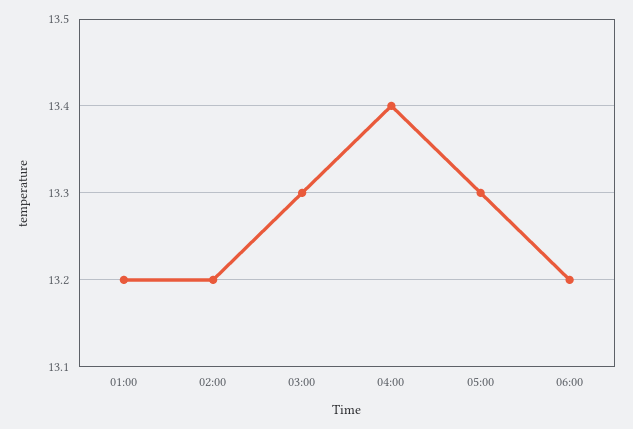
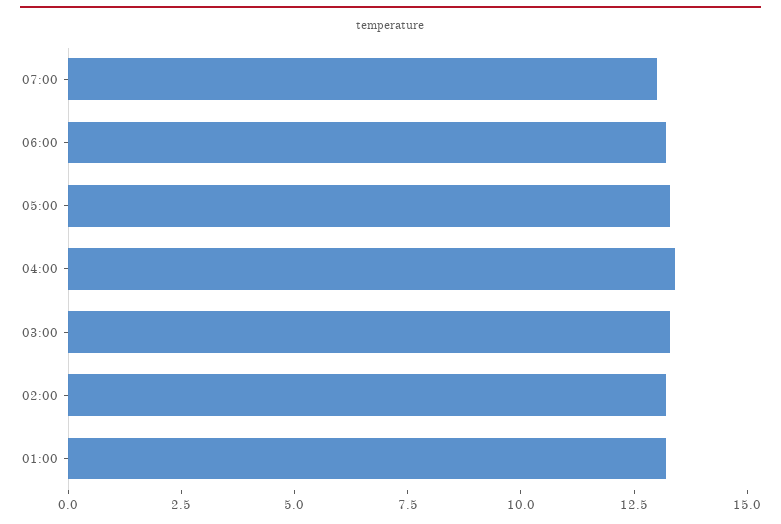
07:00: none -> 13

